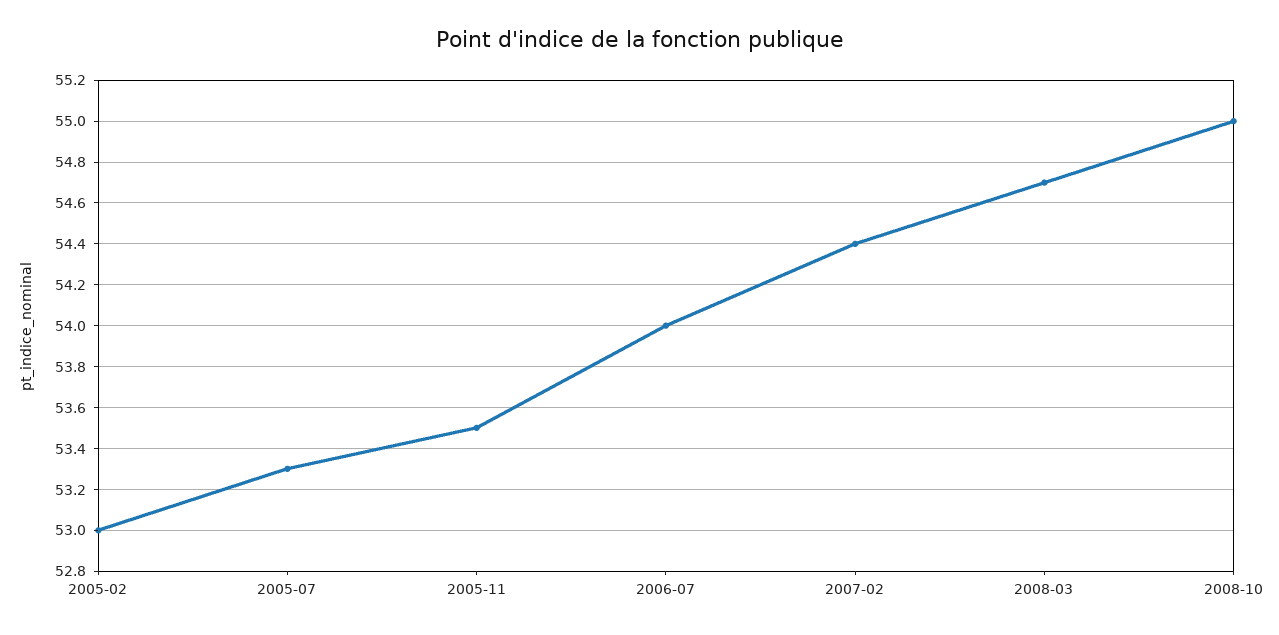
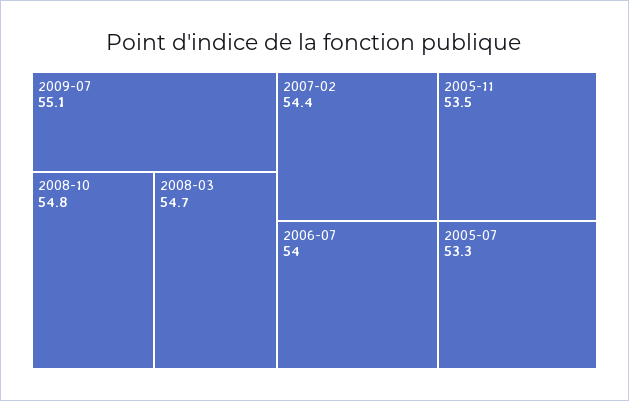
2005-02: 53 -> none
2008-10: 55 -> 54.8
2009-07: none -> 55.1

